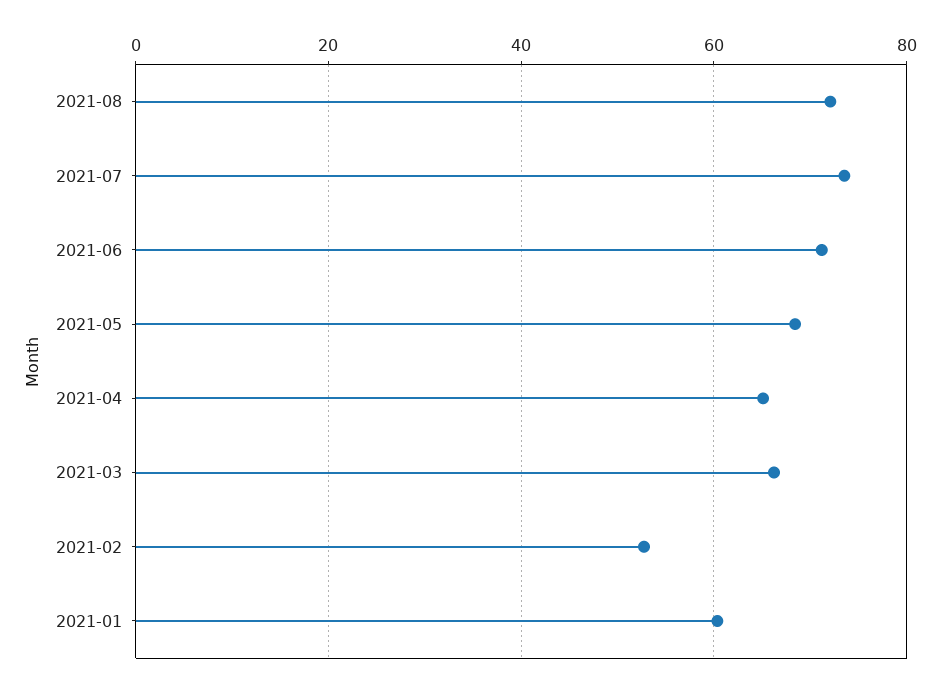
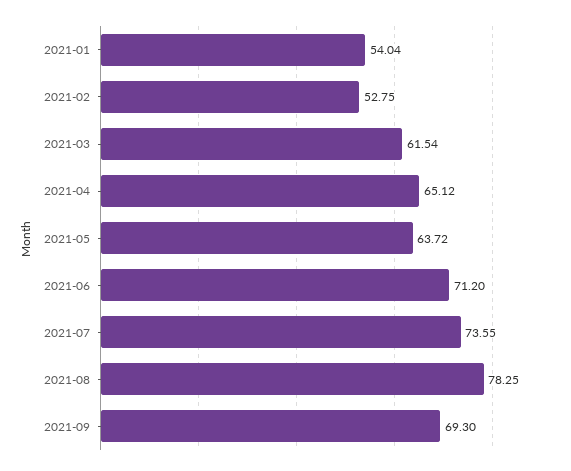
2021-08: 72 -> 78.25
2021-05: 68 -> 63.72
2021-03: 66 -> 61.54
2021-01: 60 -> 54.04
2021-09: none -> 69.3

